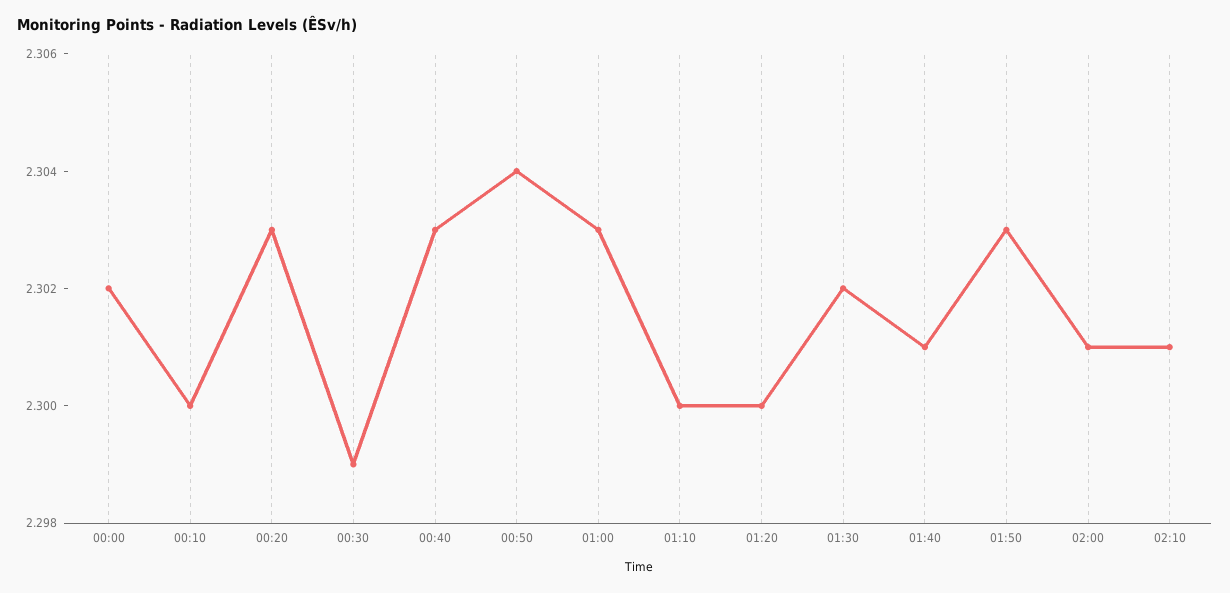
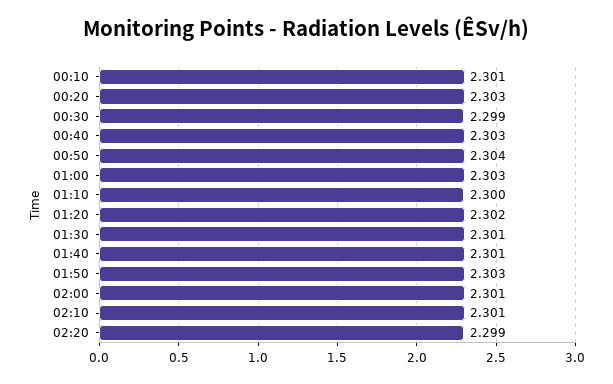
00:00: 2.302 -> none
00:10: 2.3 -> 2.301
01:20: 2.3 -> 2.302
01:30: 2.302 -> 2.301
02:20: none -> 2.299

